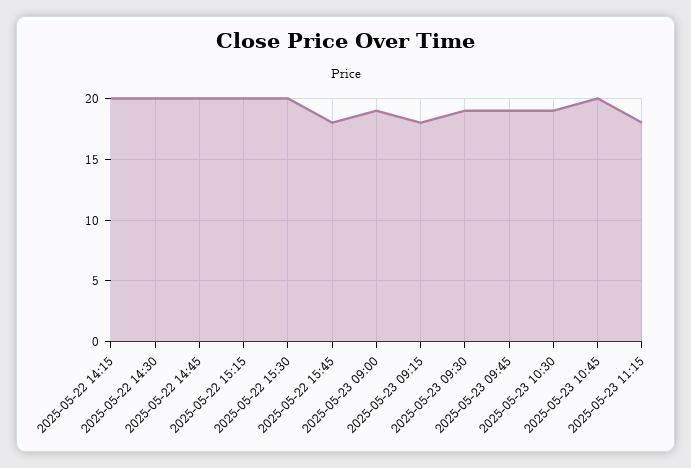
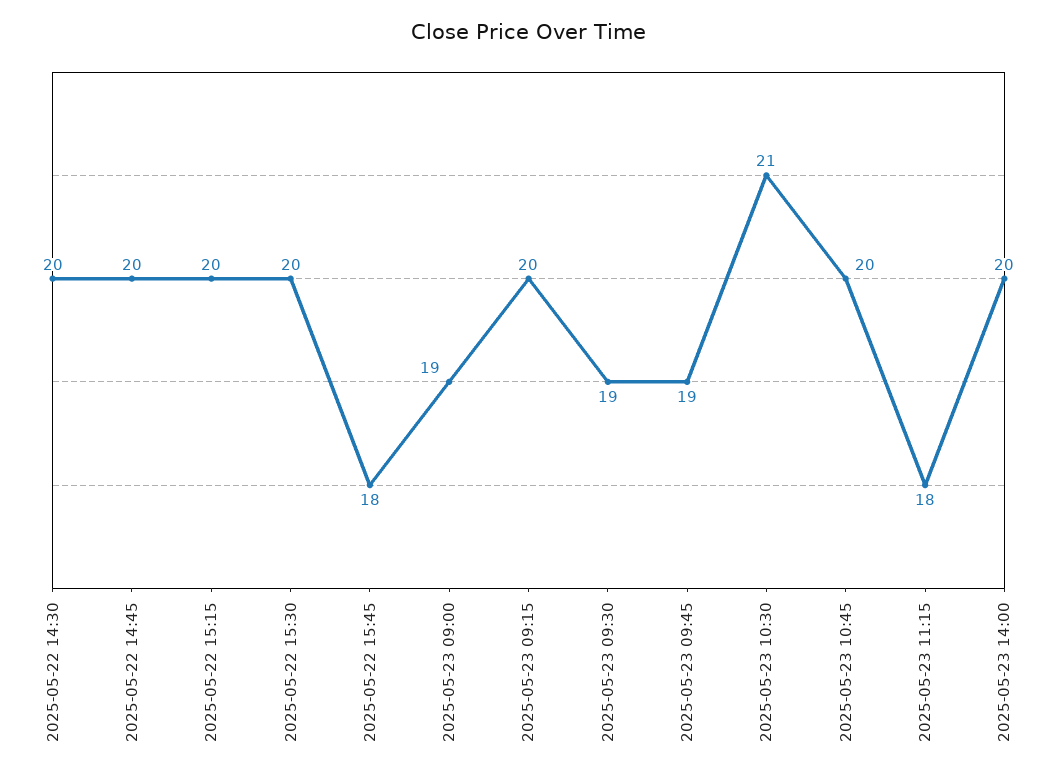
2025-05-22 14:15: 20 -> none
2025-05-23 09:15: 18 -> 20
2025-05-23 10:30: 19 -> 21
2025-05-23 14:00: none -> 20

